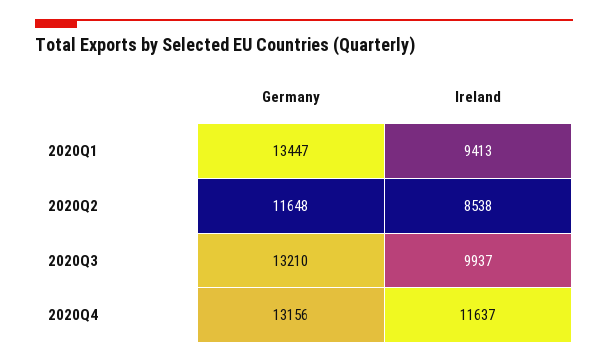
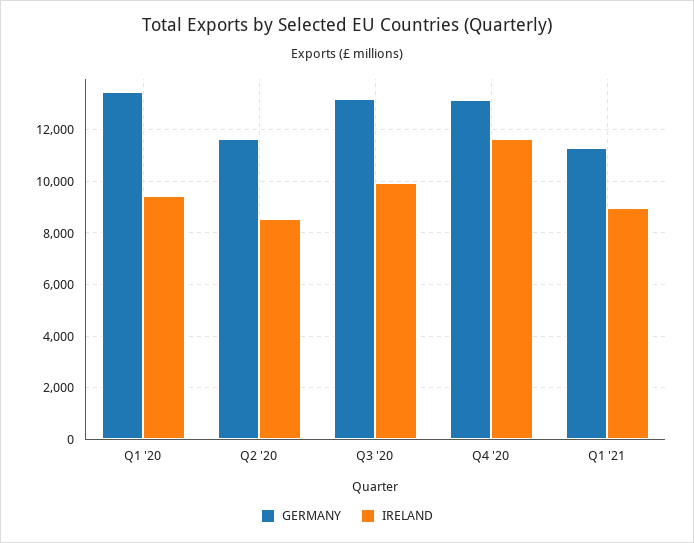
Germany, Q1 '21: none -> 11250
Ireland, Q1 '21: none -> 9000

